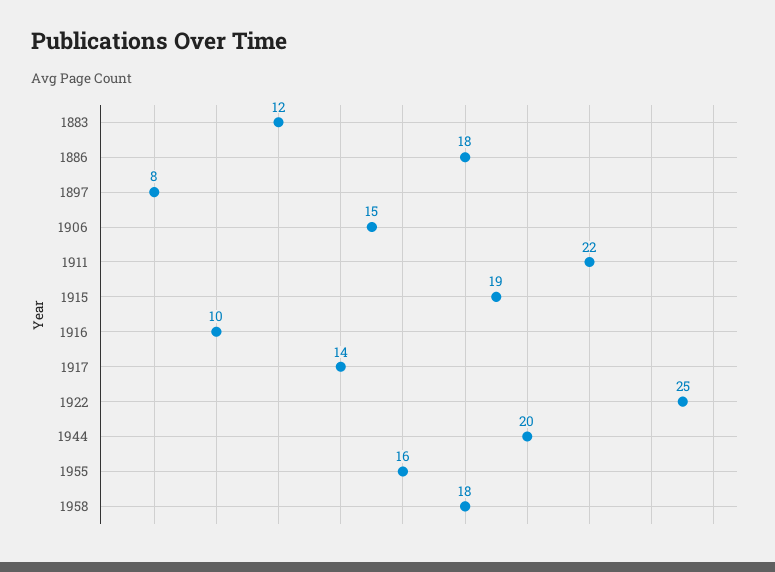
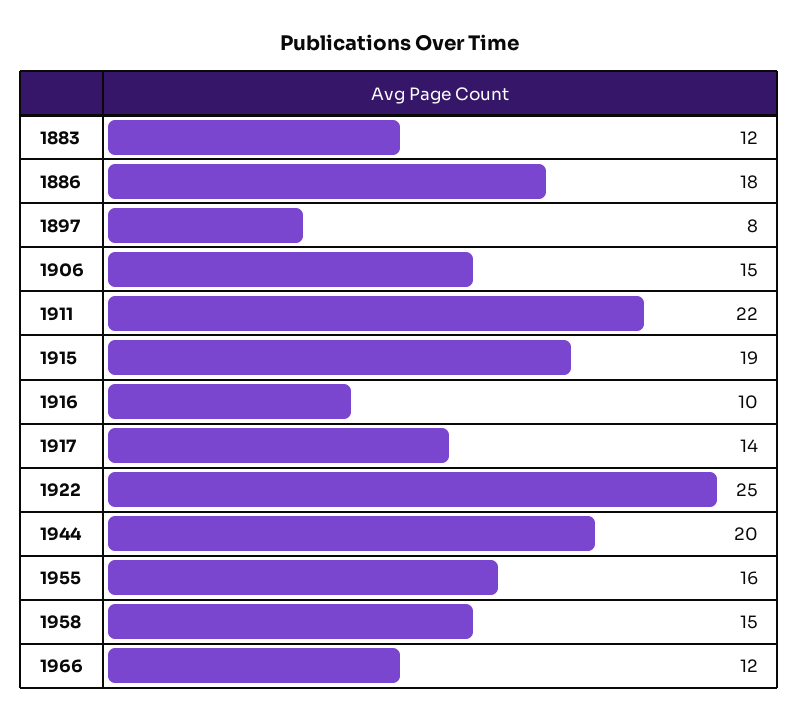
1958: 18 -> 15
1966: none -> 12

